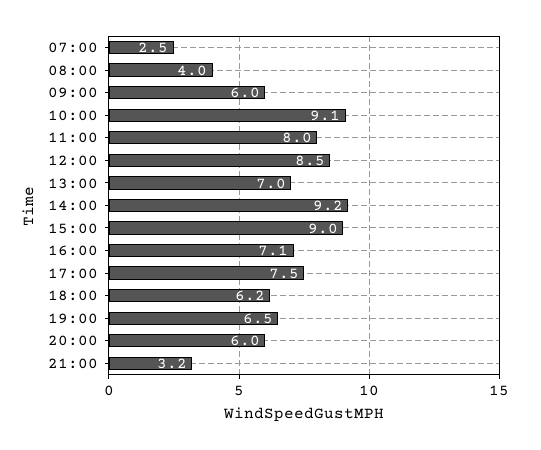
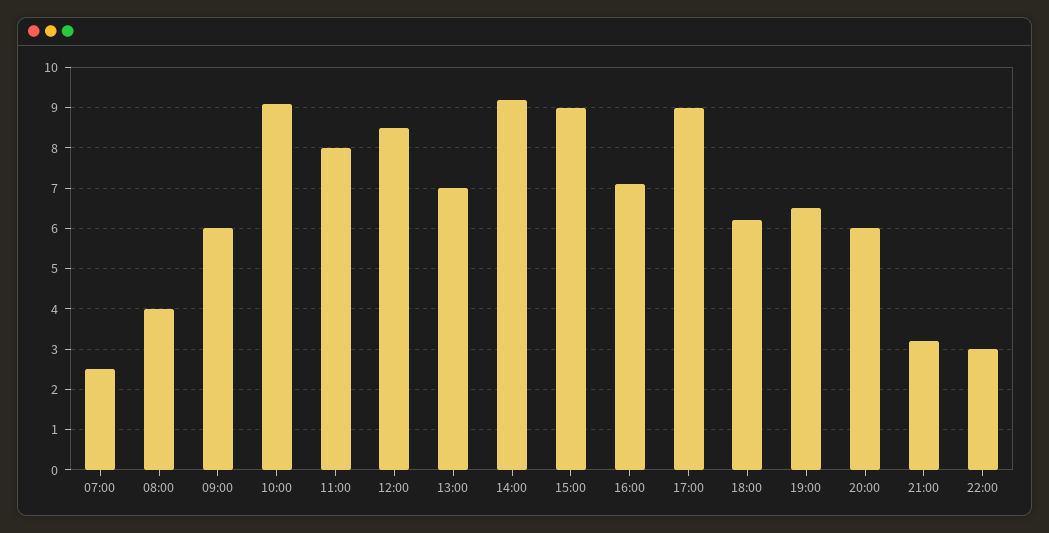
17:00: 7.5 -> 9
22:00: none -> 3

